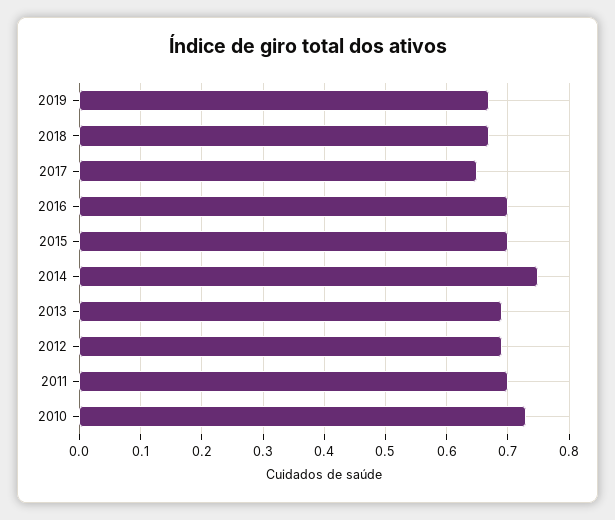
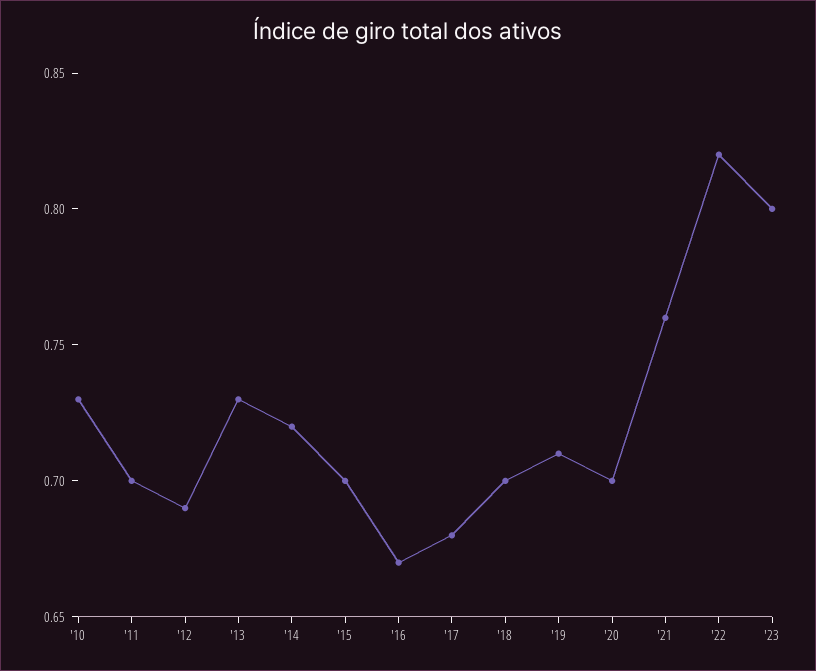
2019: 0.67 -> 0.71
2018: 0.67 -> 0.7
2017: 0.65 -> 0.68
2016: 0.7 -> 0.67
2014: 0.75 -> 0.72
2013: 0.69 -> 0.73
'20: none -> 0.7
'21: none -> 0.76
'22: none -> 0.82
'23: none -> 0.8

